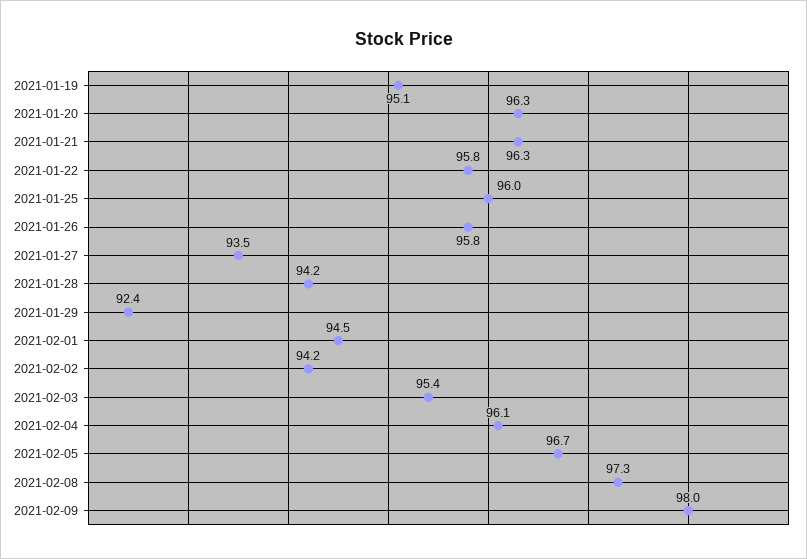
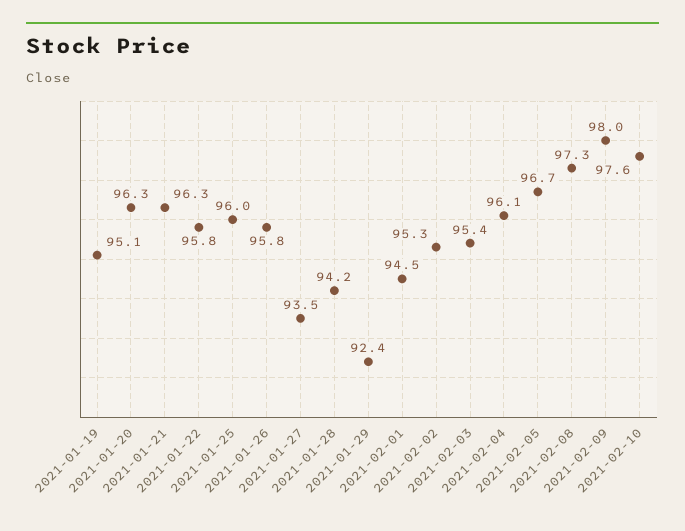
2021-02-02: 94.2 -> 95.3
2021-02-10: none -> 97.6

